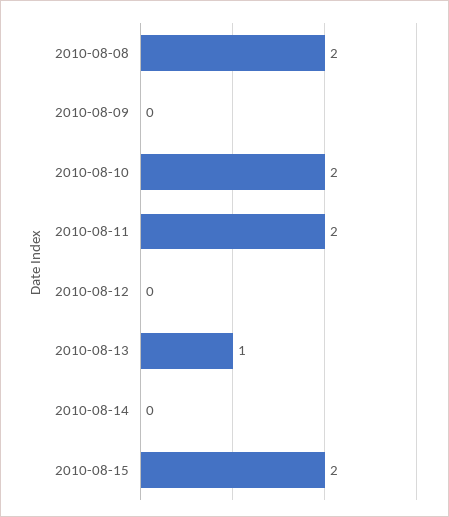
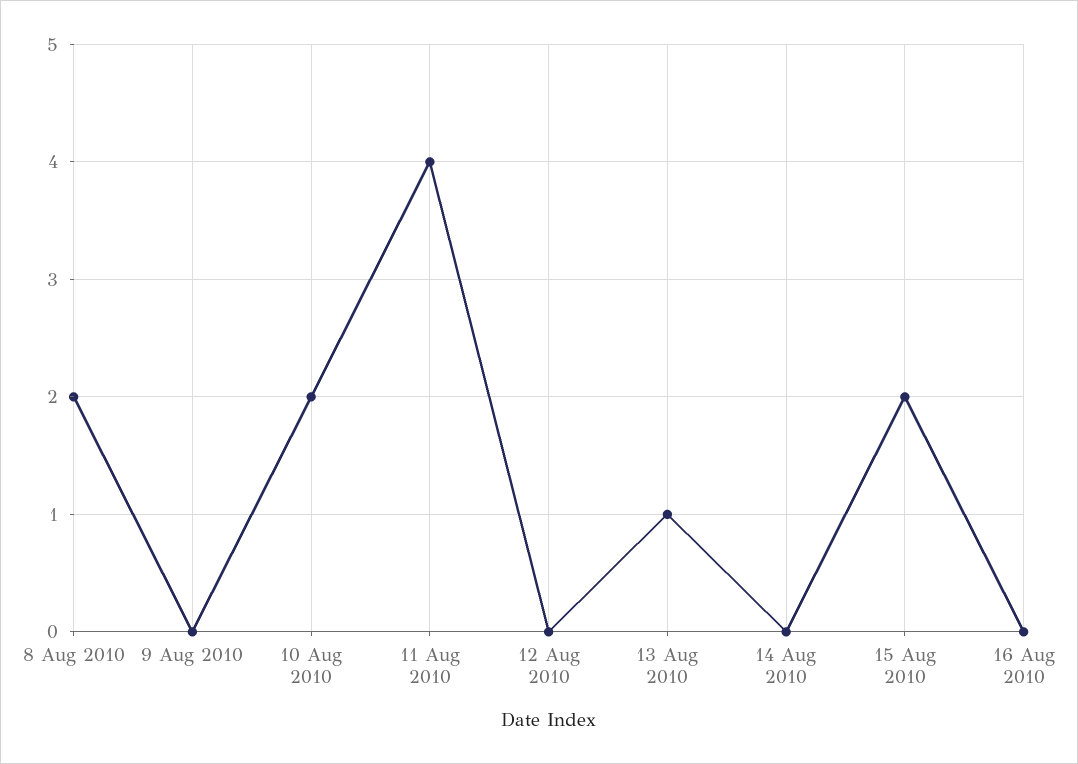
2010-08-11: 2 -> 4
16 Aug 2010: none -> 0

